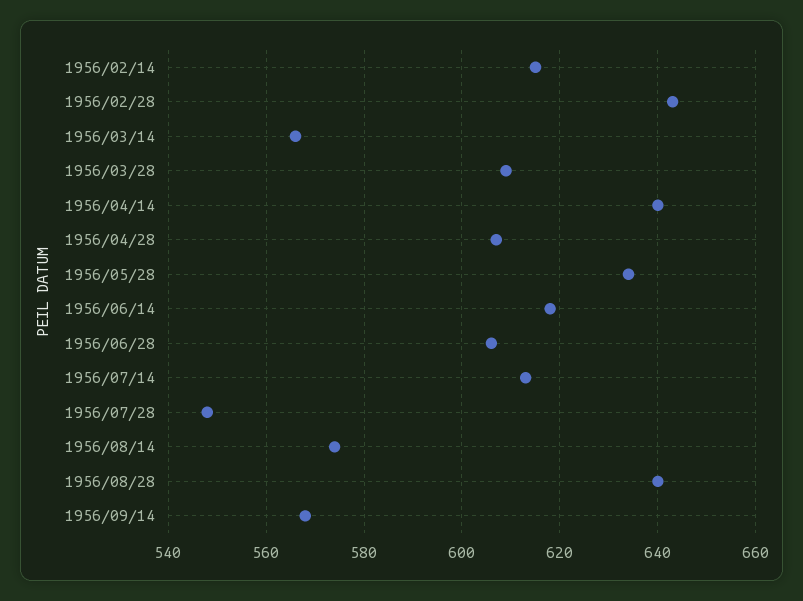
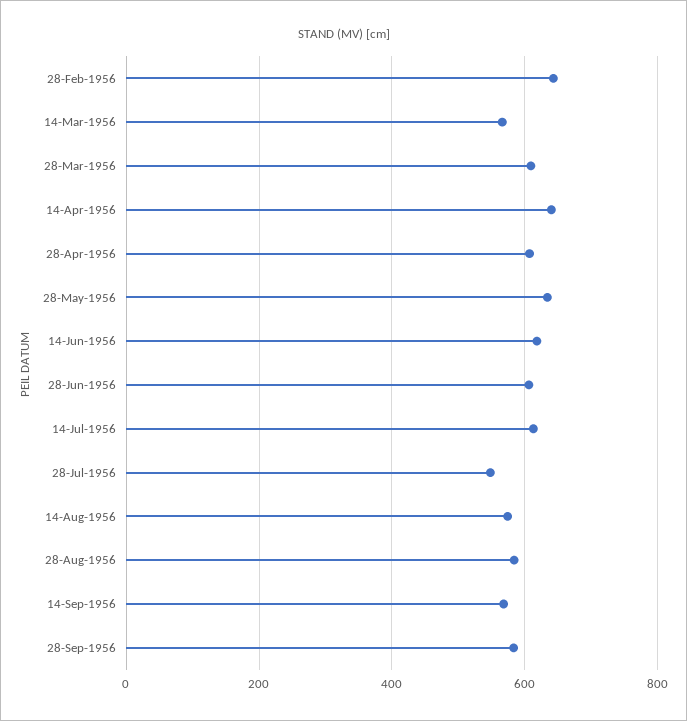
1956/02/14: 615 -> none
1956/08/28: 640 -> 580
28-Sep-1956: none -> 580

